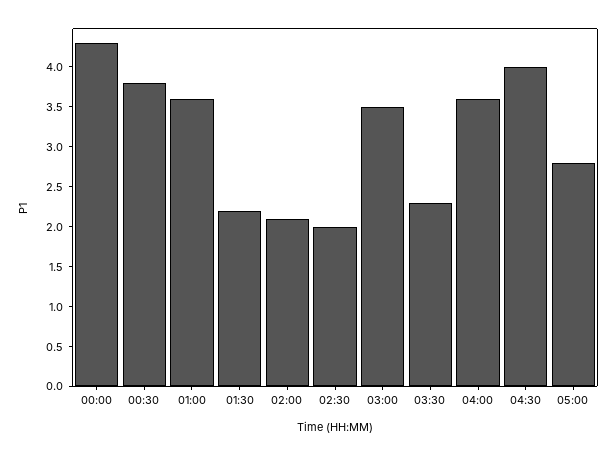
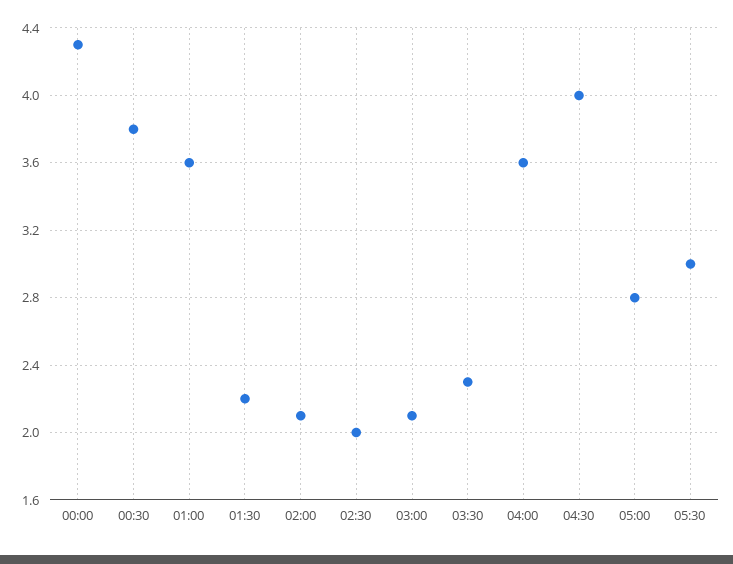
03:00: 3.5 -> 2.1
05:30: none -> 3

